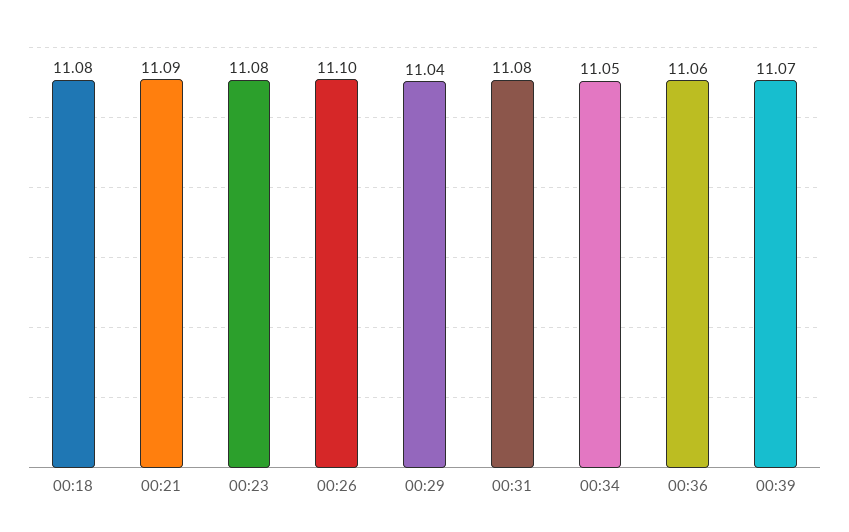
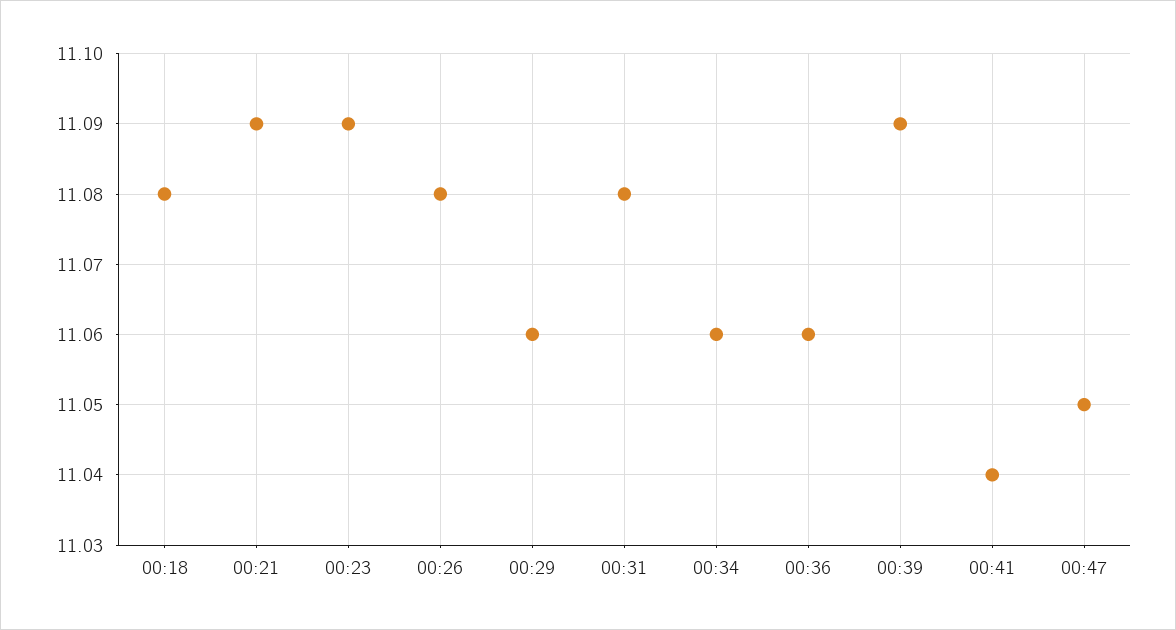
00:23: 11.08 -> 11.09
00:26: 11.1 -> 11.08
00:29: 11.04 -> 11.06
00:34: 11.05 -> 11.06
00:39: 11.07 -> 11.09
00:41: none -> 11.04
00:47: none -> 11.05

